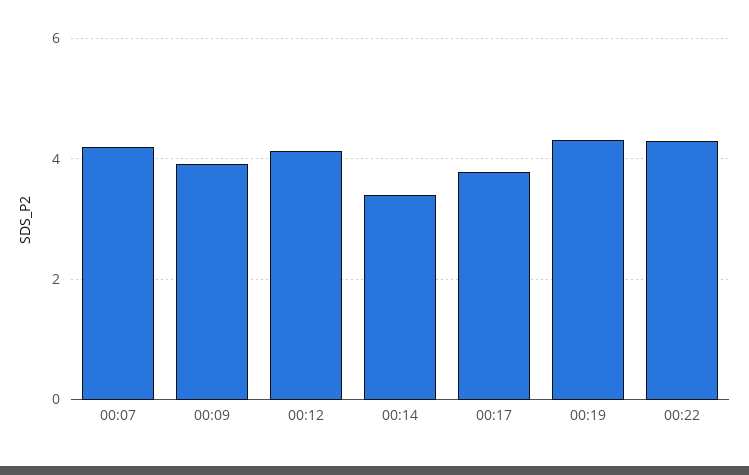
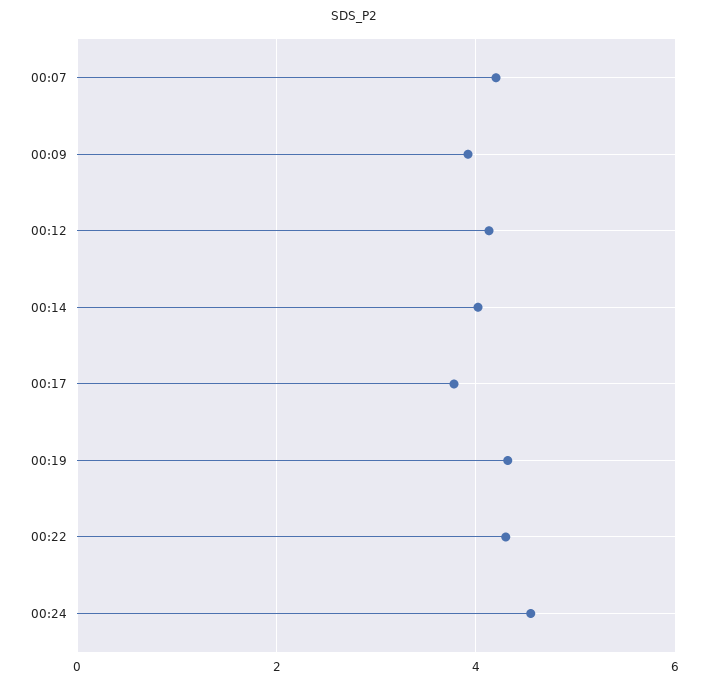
00:14: 3.4 -> 4
00:24: none -> 4.6

